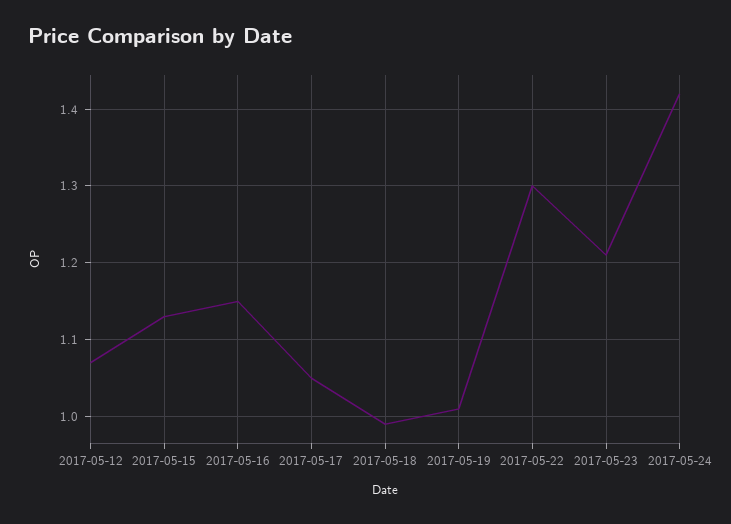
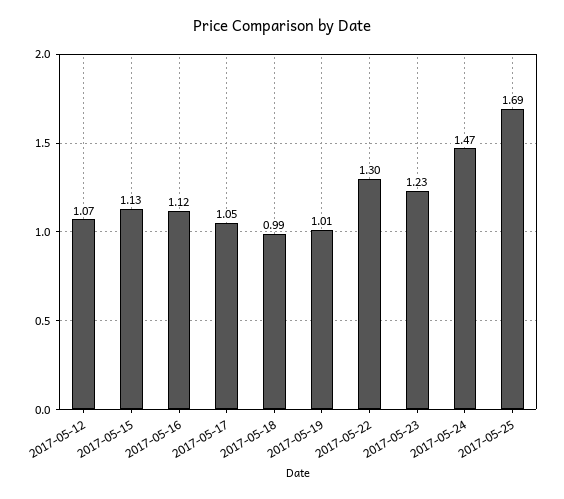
2017-05-16: 1.15 -> 1.12
2017-05-23: 1.21 -> 1.23
2017-05-24: 1.42 -> 1.47
2017-05-25: none -> 1.69

